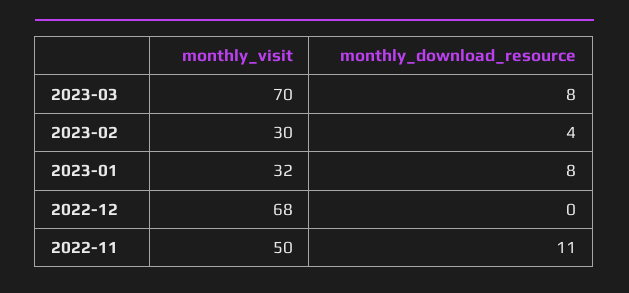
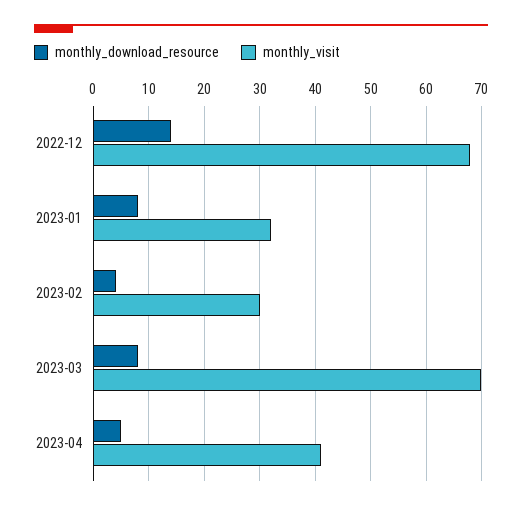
monthly_download_resource, 2022-12: 0 -> 15
monthly_visit, 2022-11: 50 -> none
monthly_download_resource, 2022-11: 11 -> none
monthly_download_resource, 2023-04: none -> 5
monthly_visit, 2023-04: none -> 40

